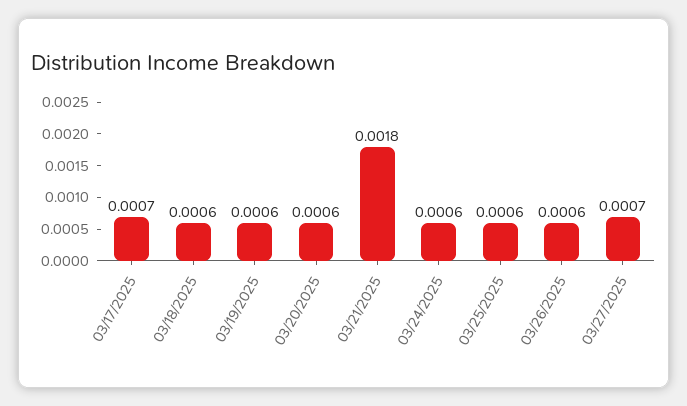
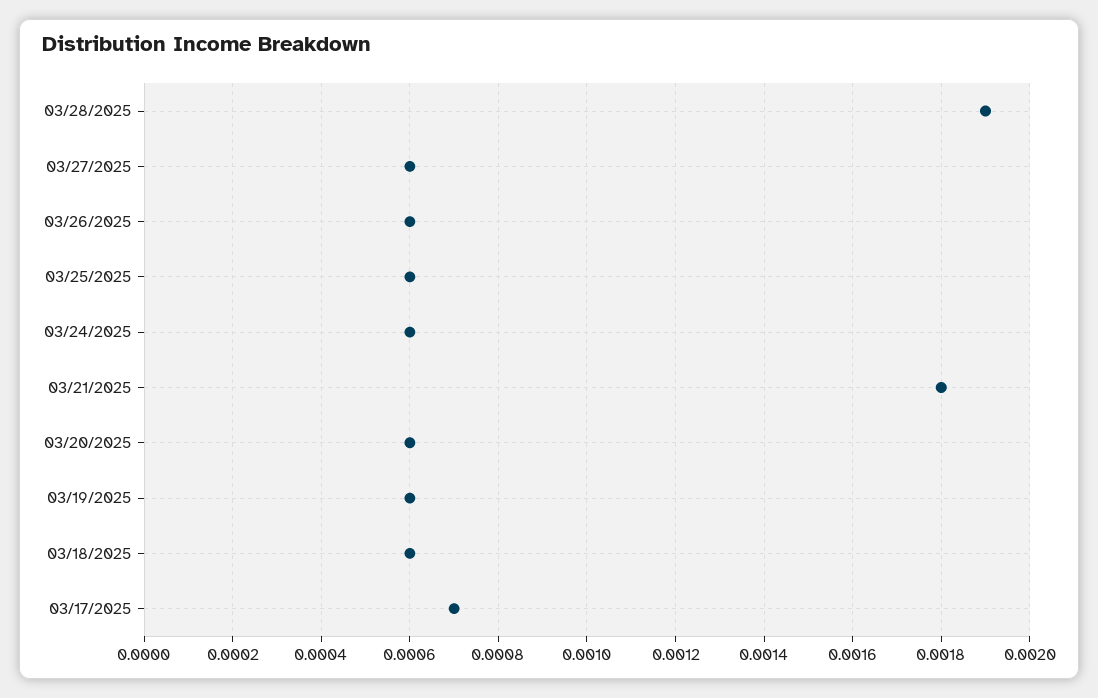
03/27/2025: 0.0007 -> 0.0006
03/28/2025: none -> 0.0019

